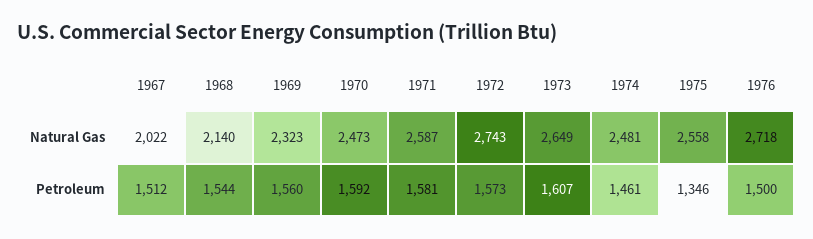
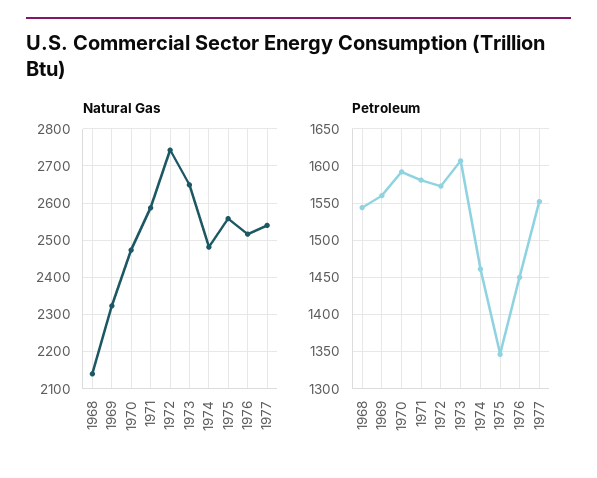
Natural Gas, 1967: 2022 -> none
Natural Gas, 1976: 2718 -> 2520
Petroleum, 1967: 1512 -> none
Petroleum, 1976: 1500 -> 1450
Natural Gas, 1977: none -> 2540
Petroleum, 1977: none -> 1550

